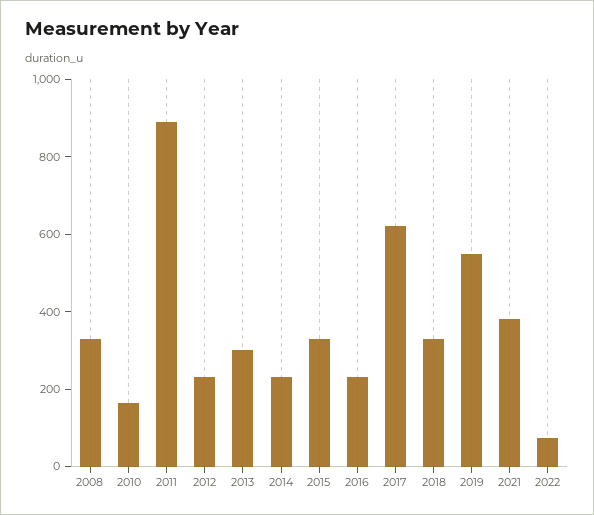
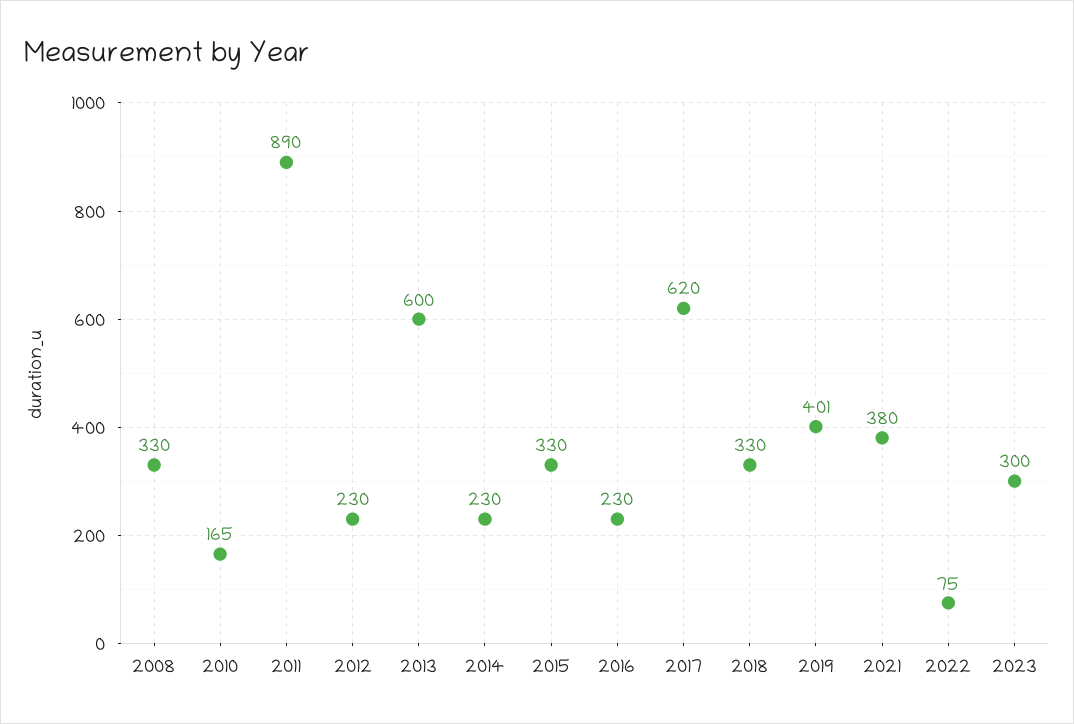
2013: 300 -> 600
2019: 550 -> 401
2023: none -> 300

